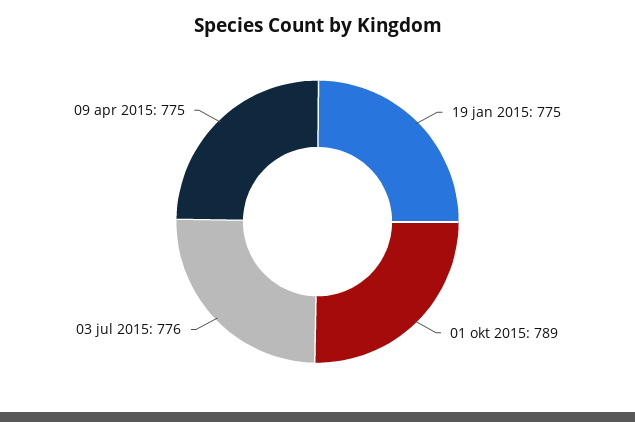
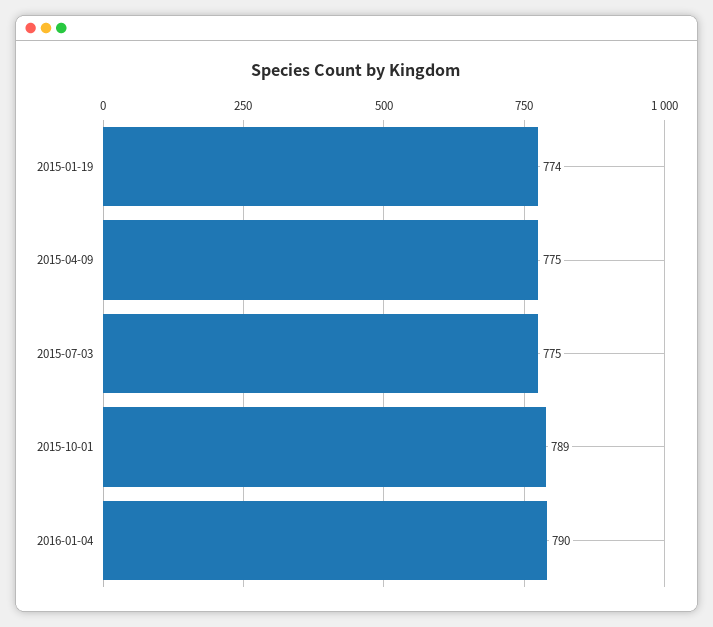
19 jan 2015: 775 -> 774
03 jul 2015: 776 -> 775
2016-01-04: none -> 790

